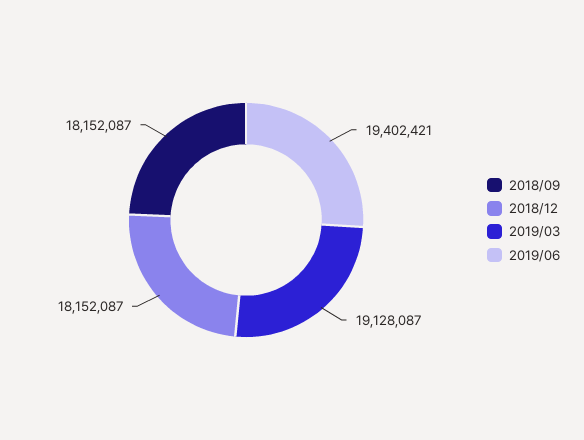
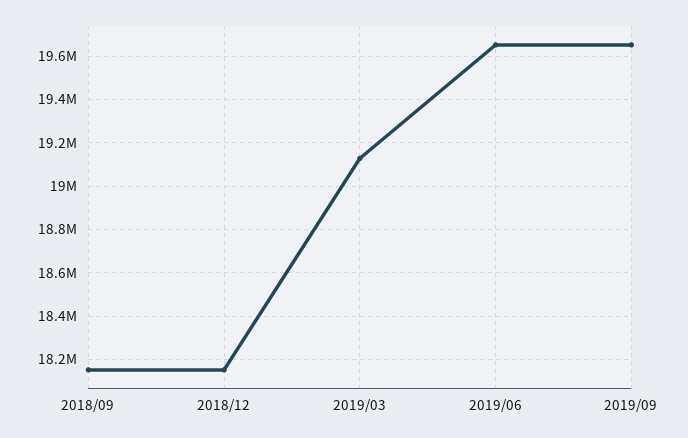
2019/06: 19402421 -> 19650000
2019/09: none -> 19650000

